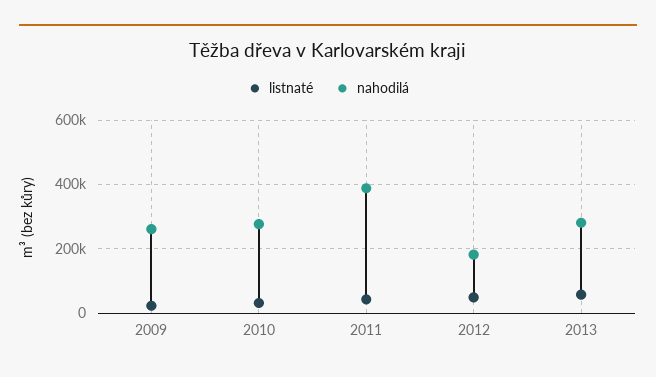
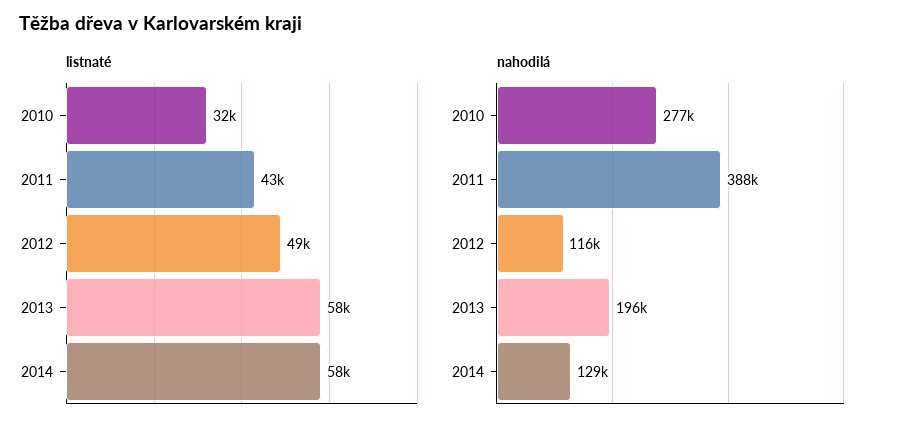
listnaté, 2009: 20000 -> none
nahodilá, 2009: 260000 -> none
nahodilá, 2012: 180000 -> 116000
nahodilá, 2013: 280000 -> 196000
listnaté, 2014: none -> 58000
nahodilá, 2014: none -> 129000

